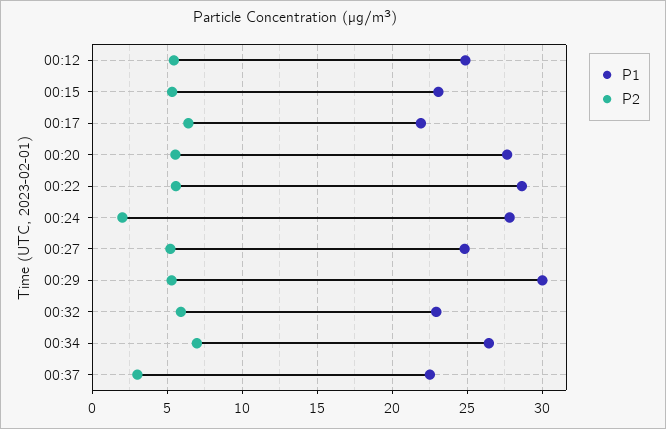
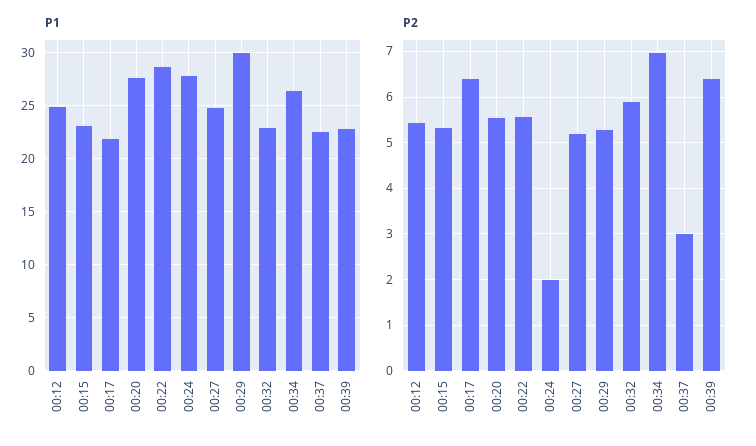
P1, 00:39: none -> 23
P2, 00:39: none -> 6.4

